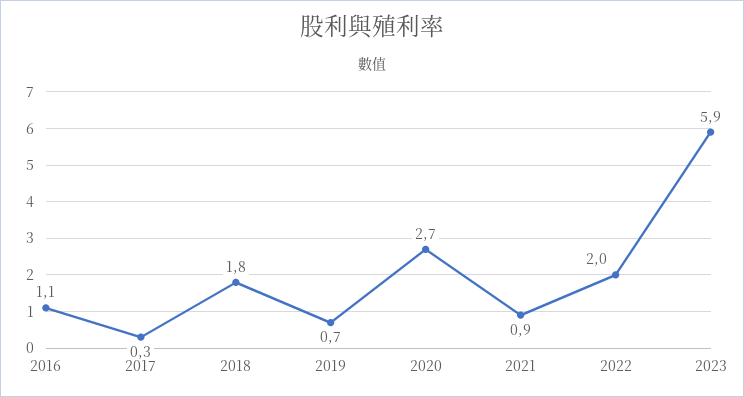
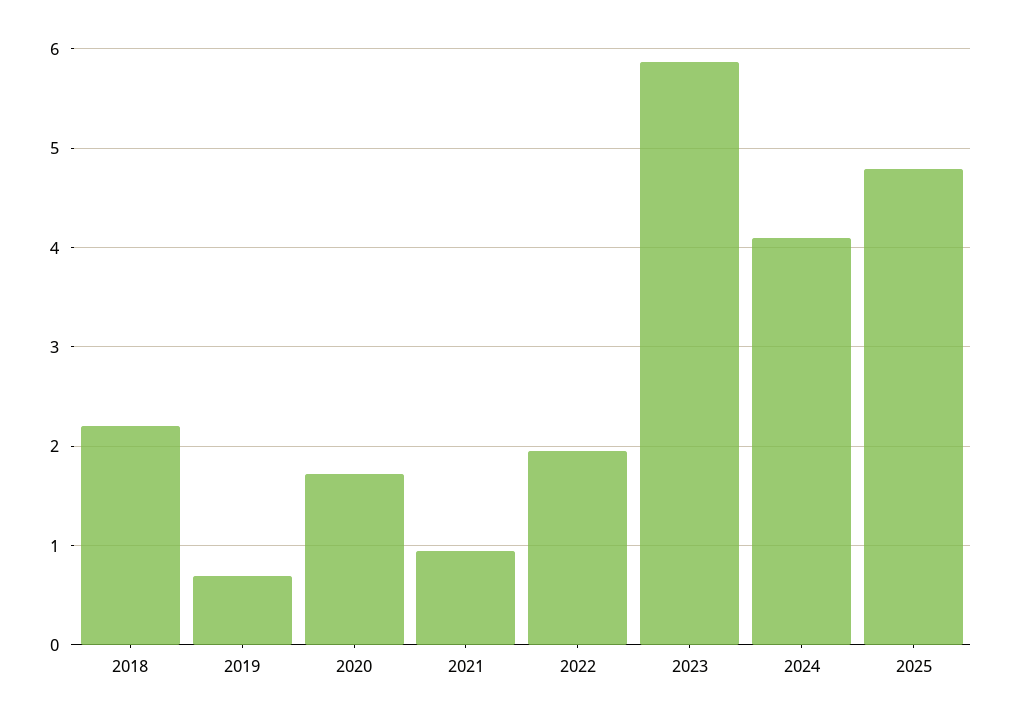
2016: 1.1 -> none
2017: 0.3 -> none
2018: 1.8 -> 2.2
2020: 2.7 -> 1.7
2024: none -> 4.1
2025: none -> 4.8

